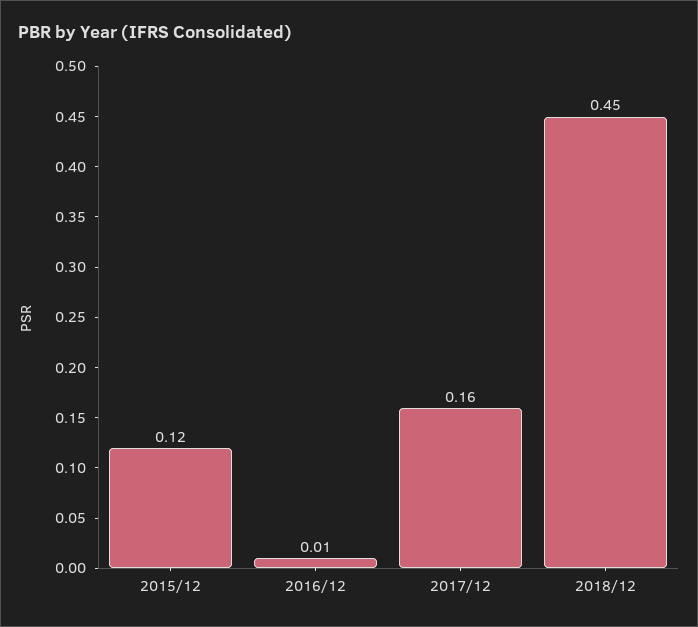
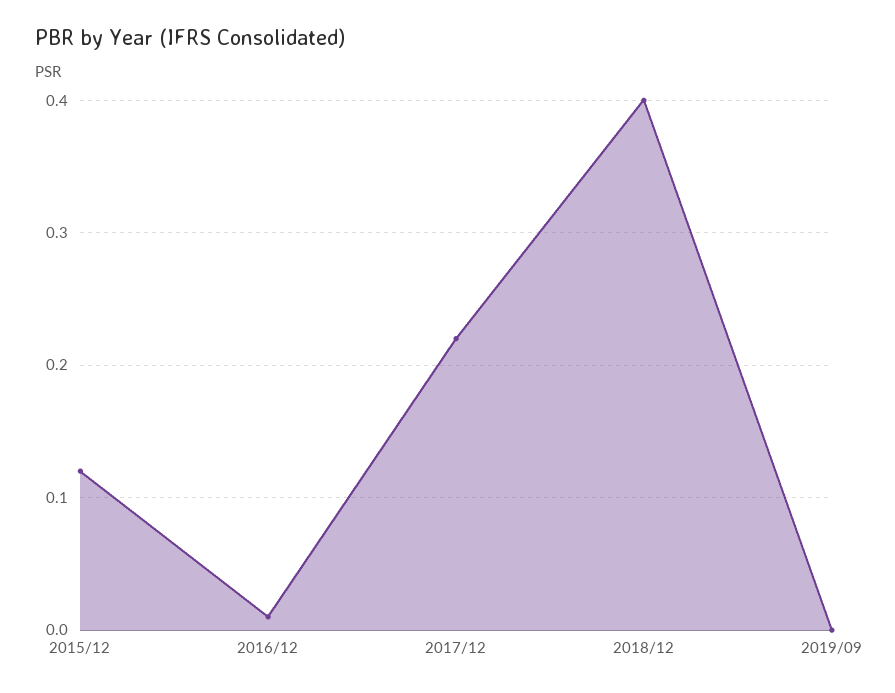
2017/12: 0.16 -> 0.22
2018/12: 0.45 -> 0.4
2019/09: none -> 0

